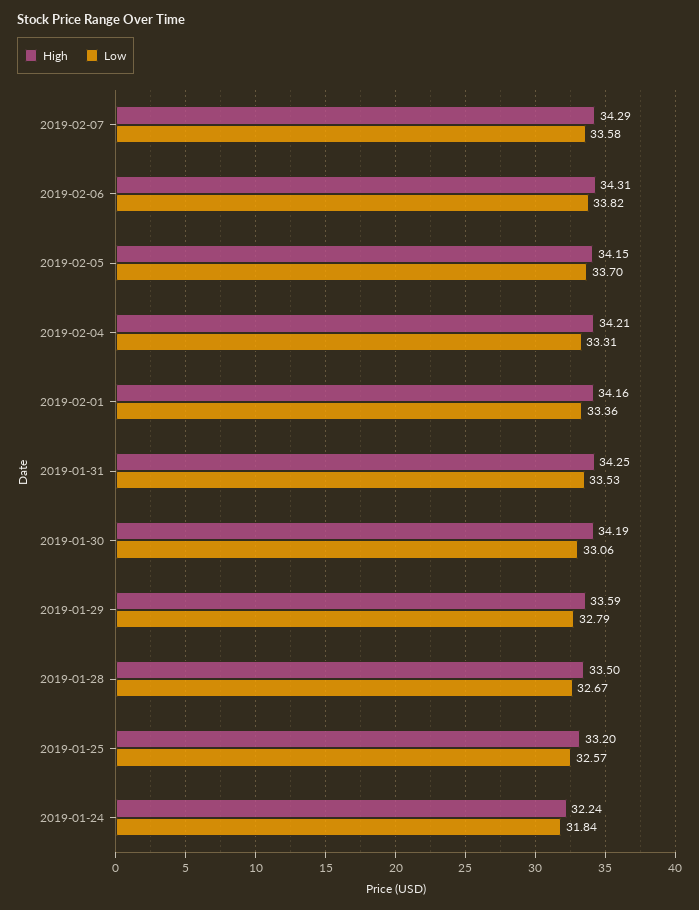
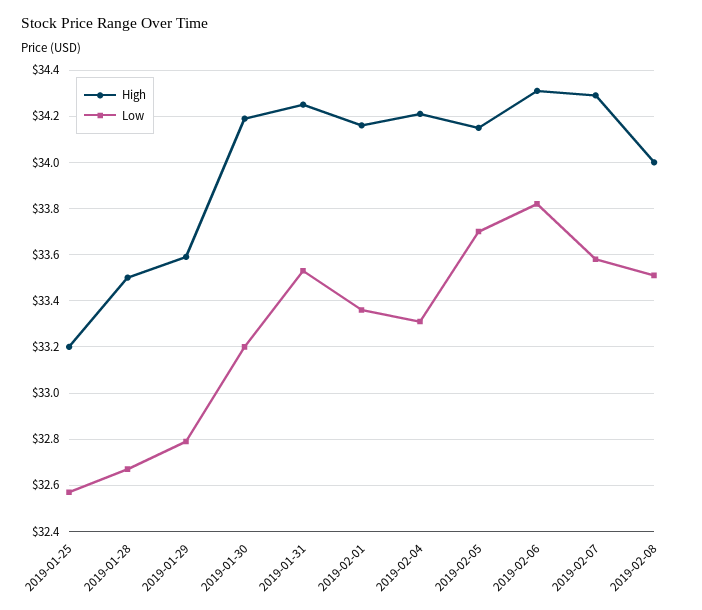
Low, 2019-01-30: 33.06 -> 33.2
High, 2019-01-24: 32.24 -> none
Low, 2019-01-24: 31.84 -> none
High, 2019-02-08: none -> 34
Low, 2019-02-08: none -> 33.5

